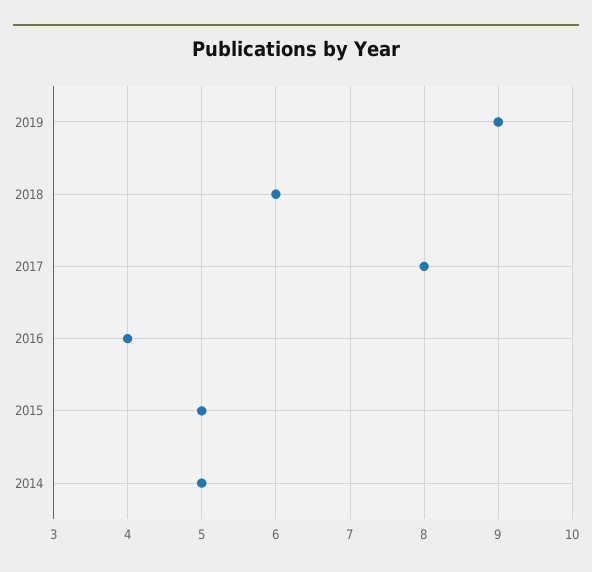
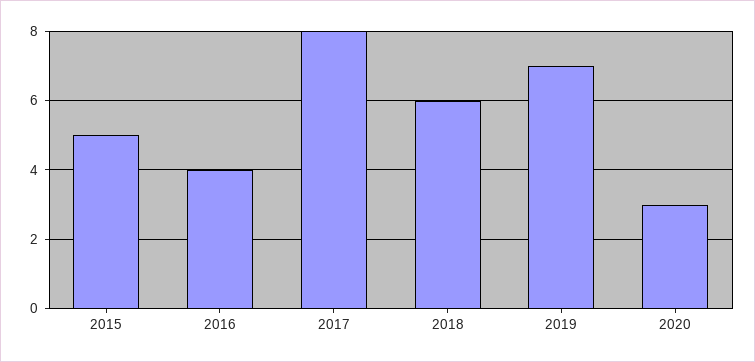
2019: 9 -> 7
2014: 5 -> none
2020: none -> 3

